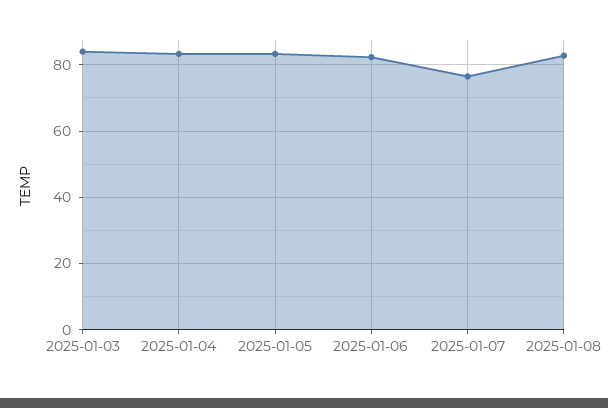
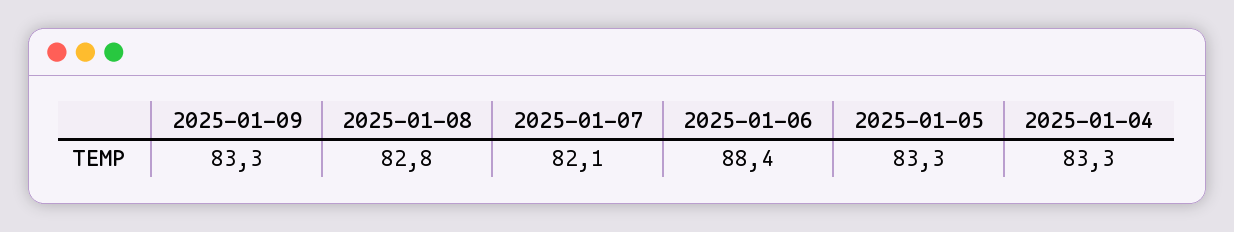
2025-01-03: 84 -> none
2025-01-06: 82 -> 88.4
2025-01-07: 76 -> 82.1
2025-01-09: none -> 83.3

